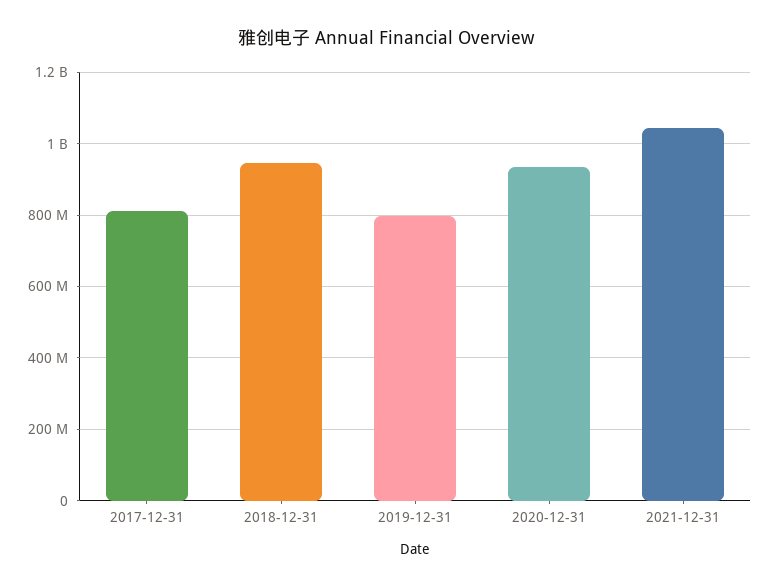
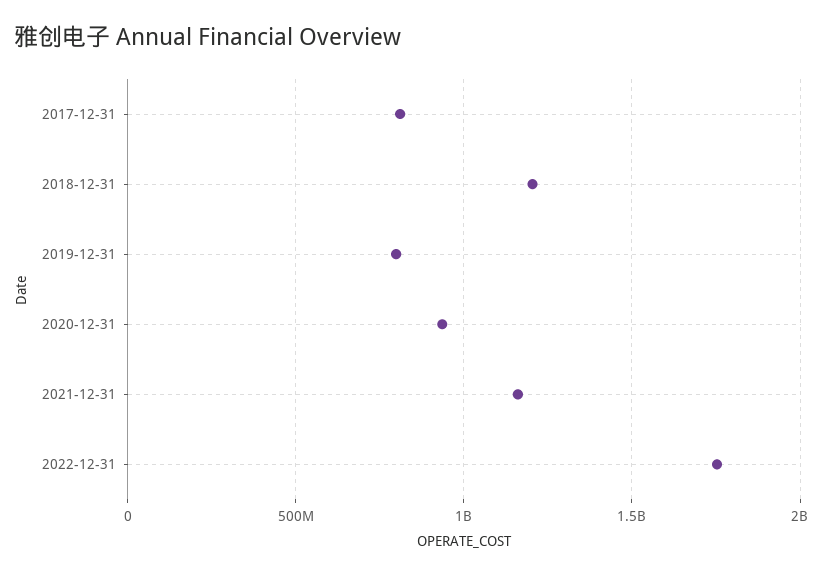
2018-12-31: 940000000 -> 1200000000
2021-12-31: 1040000000 -> 1150000000
2022-12-31: none -> 1750000000

